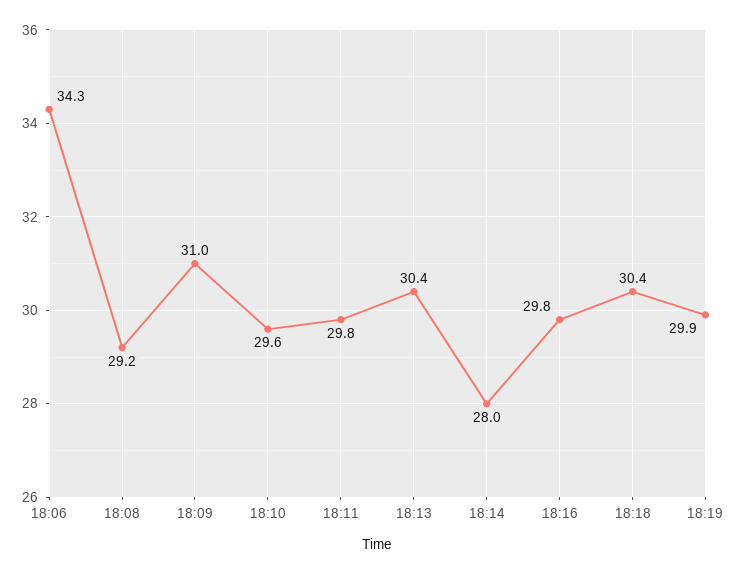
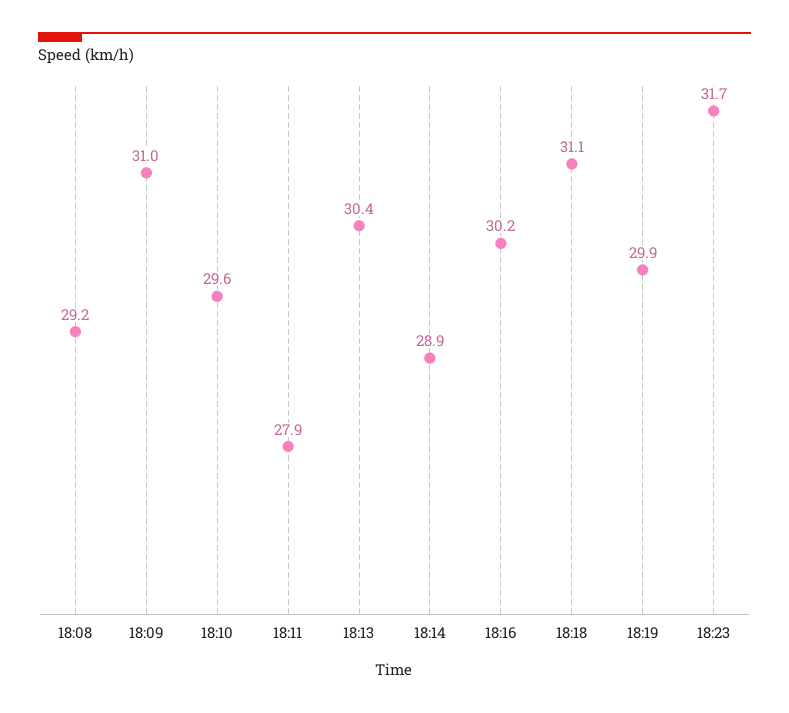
18:06: 34.3 -> none
18:11: 29.8 -> 27.9
18:14: 28 -> 28.9
18:16: 29.8 -> 30.2
18:18: 30.4 -> 31.1
18:23: none -> 31.7

